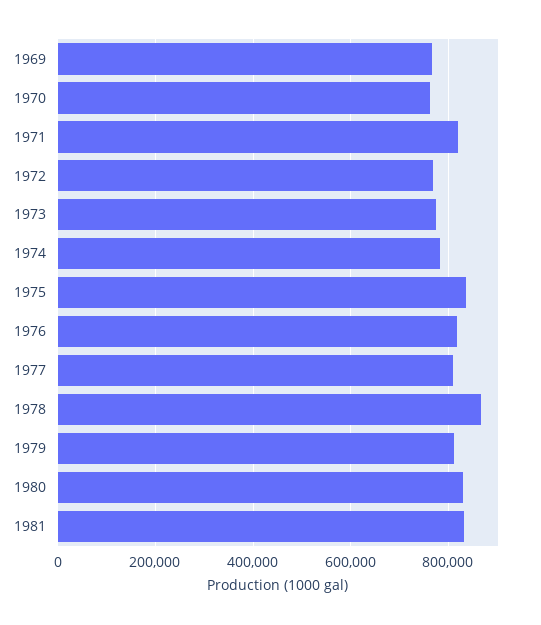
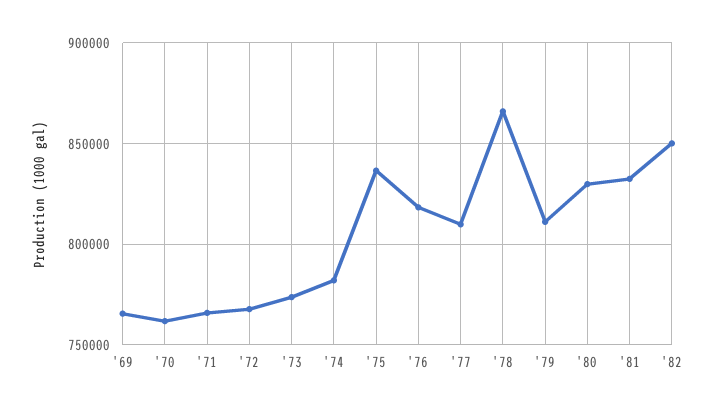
1971: 820000 -> 765000
'82: none -> 850000

